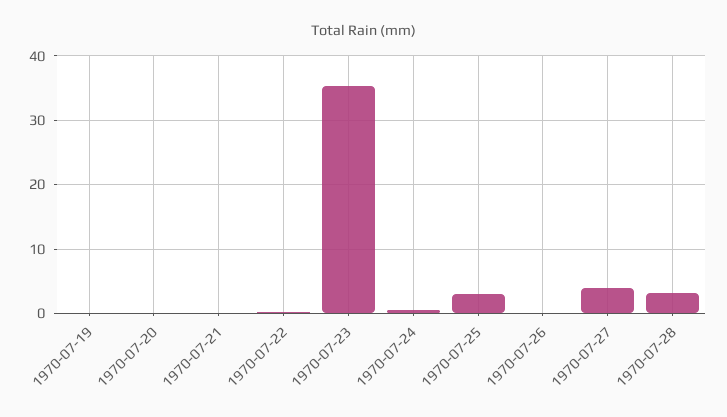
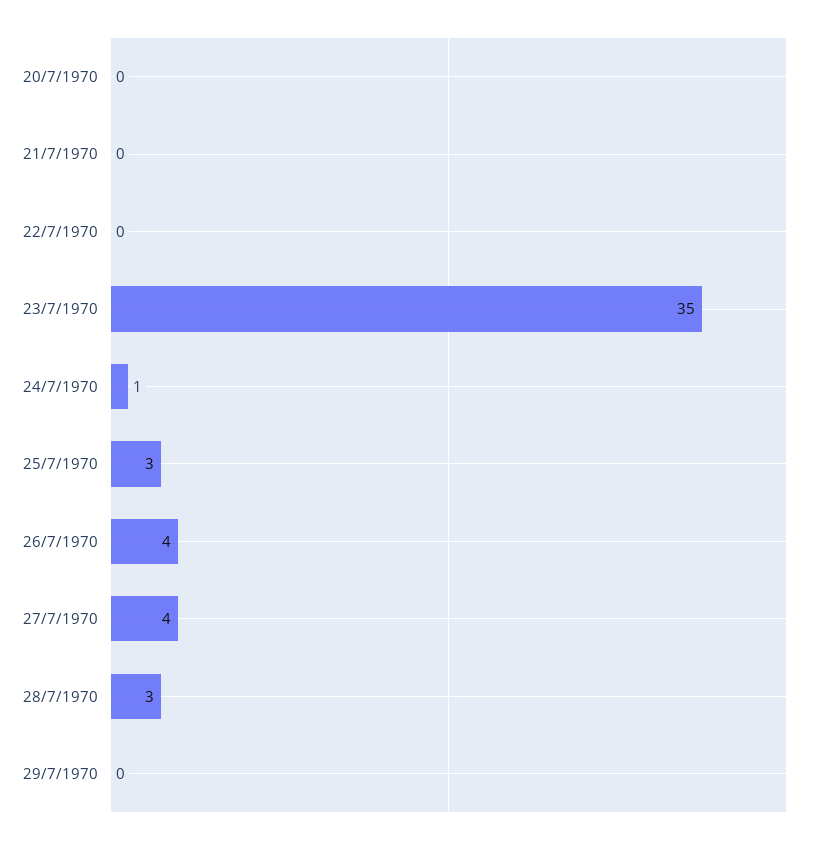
1970-07-19: 0 -> none
1970-07-26: 0 -> 4
29/7/1970: none -> 0

